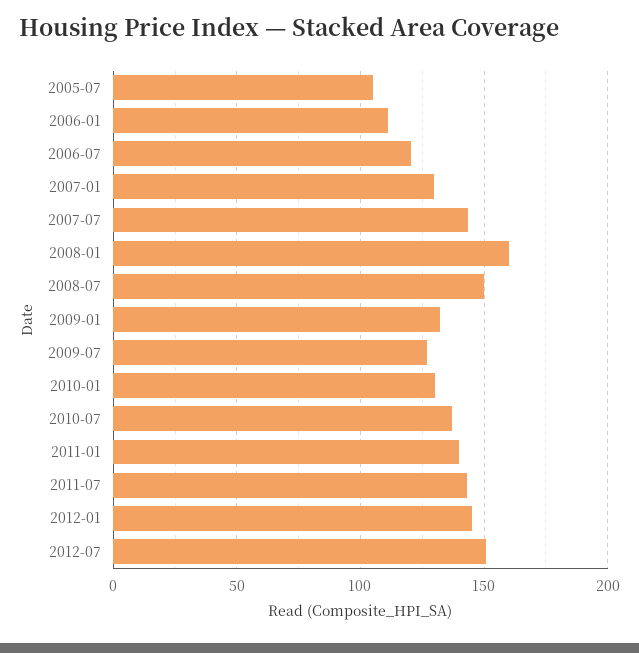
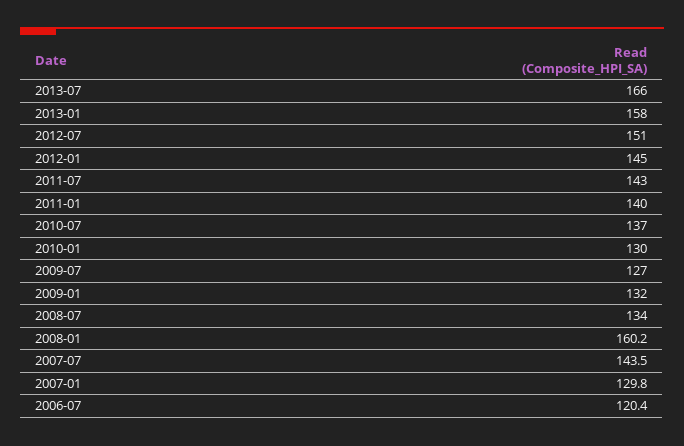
2005-07: 105 -> none
2006-01: 110 -> none
2008-07: 150 -> 134
2013-07: none -> 166
2013-01: none -> 158

